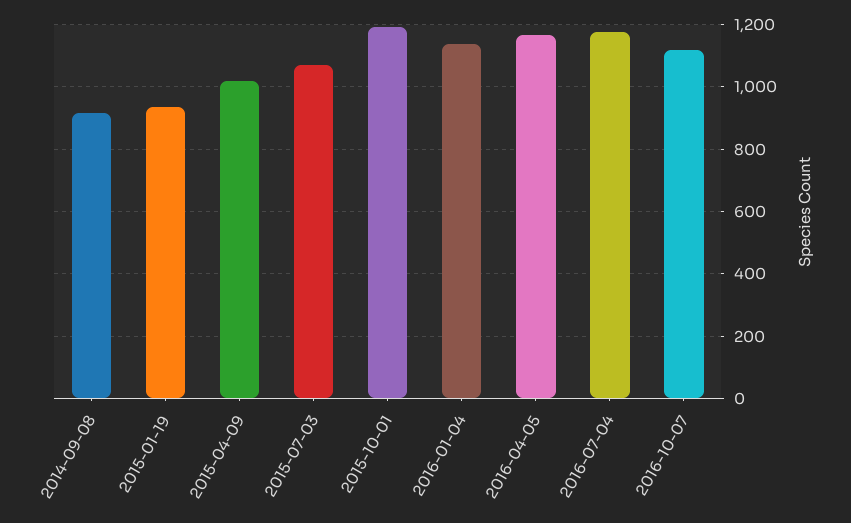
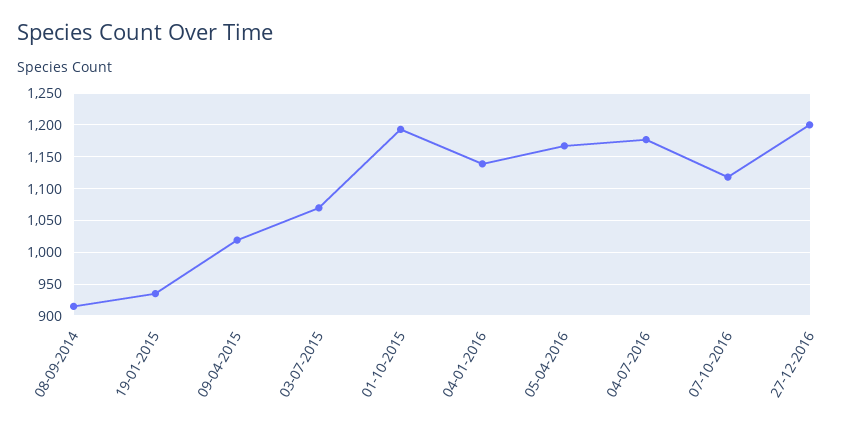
27-12-2016: none -> 1200

